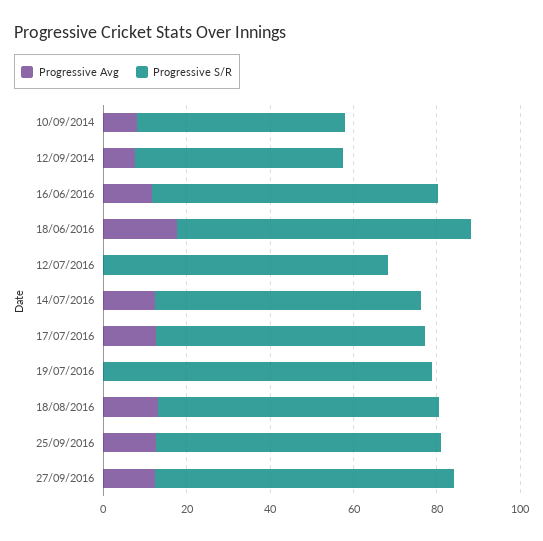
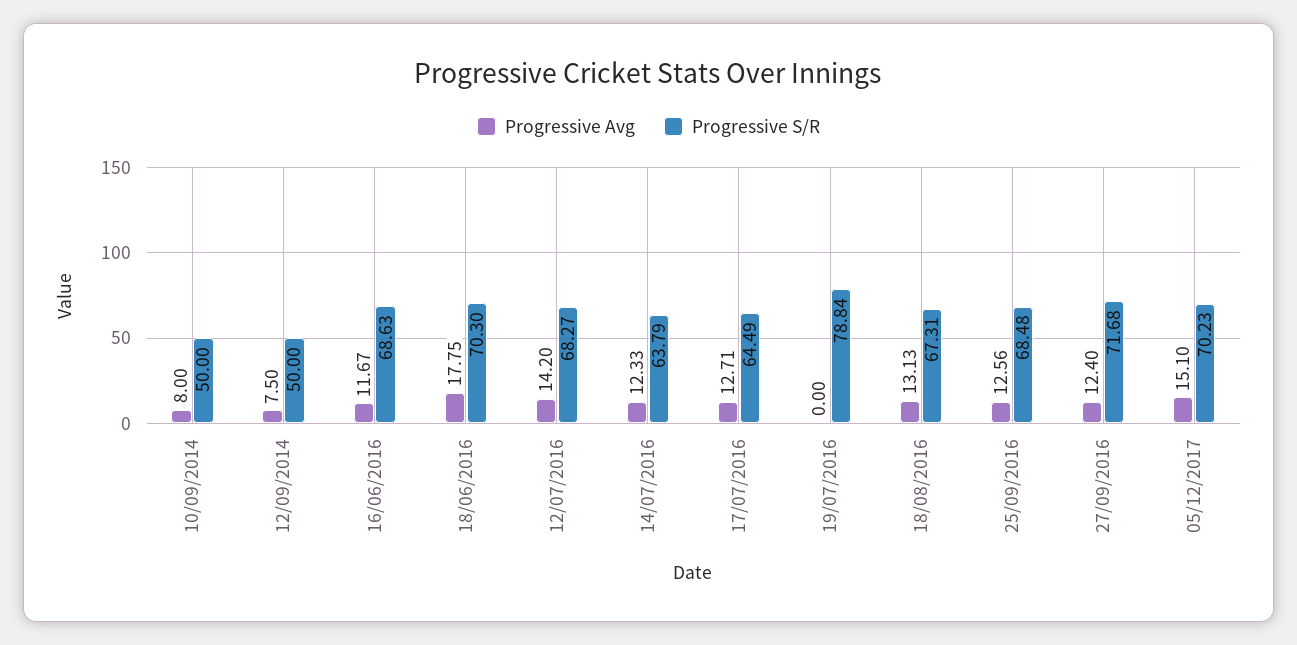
Progressive Avg, 12/07/2016: 0 -> 14.2
Progressive Avg, 05/12/2017: none -> 15.1
Progressive S/R, 05/12/2017: none -> 70.23

